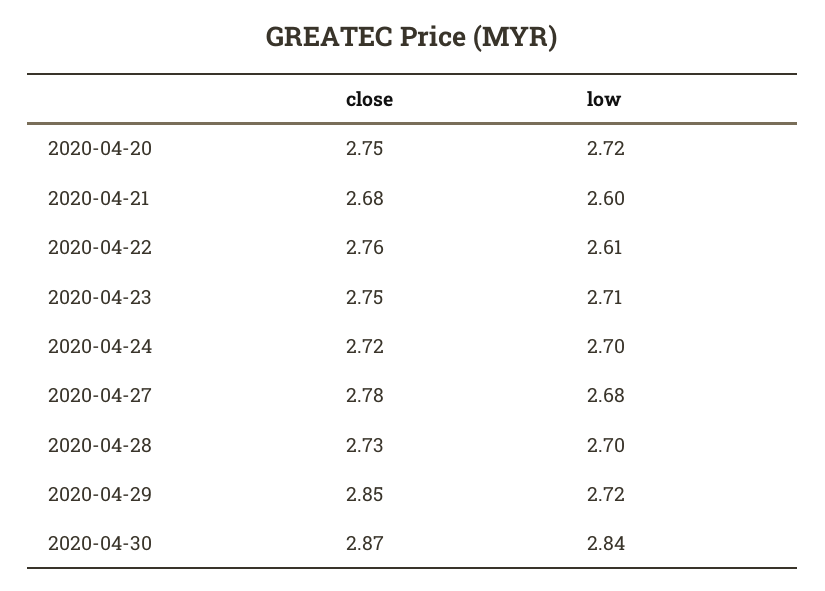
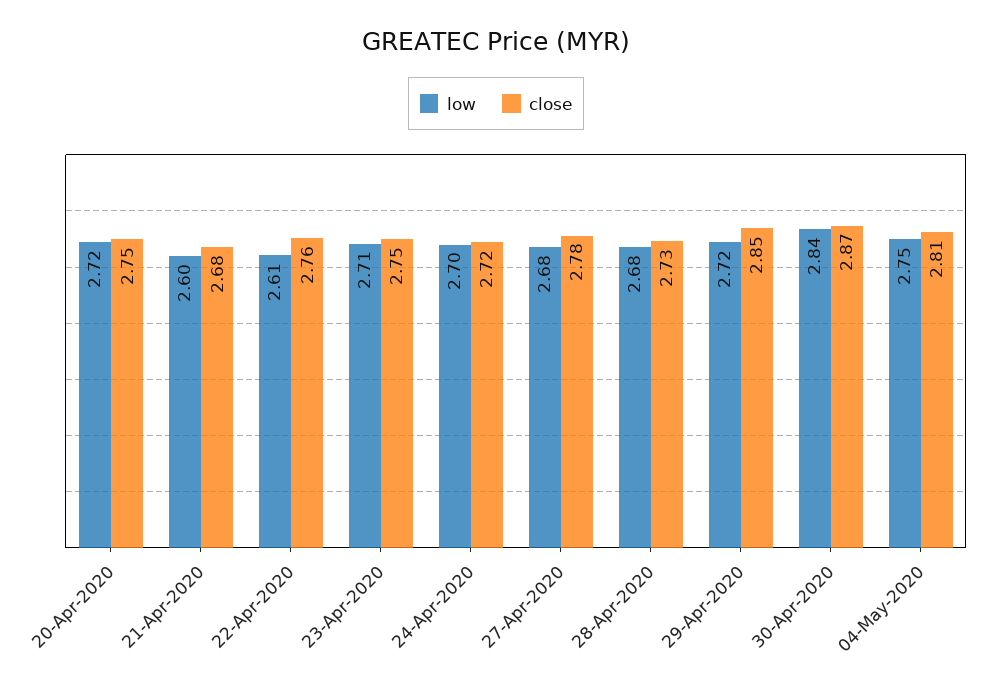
low, 2020-04-28: 2.7 -> 2.68
low, 04-May-2020: none -> 2.75
close, 04-May-2020: none -> 2.81

